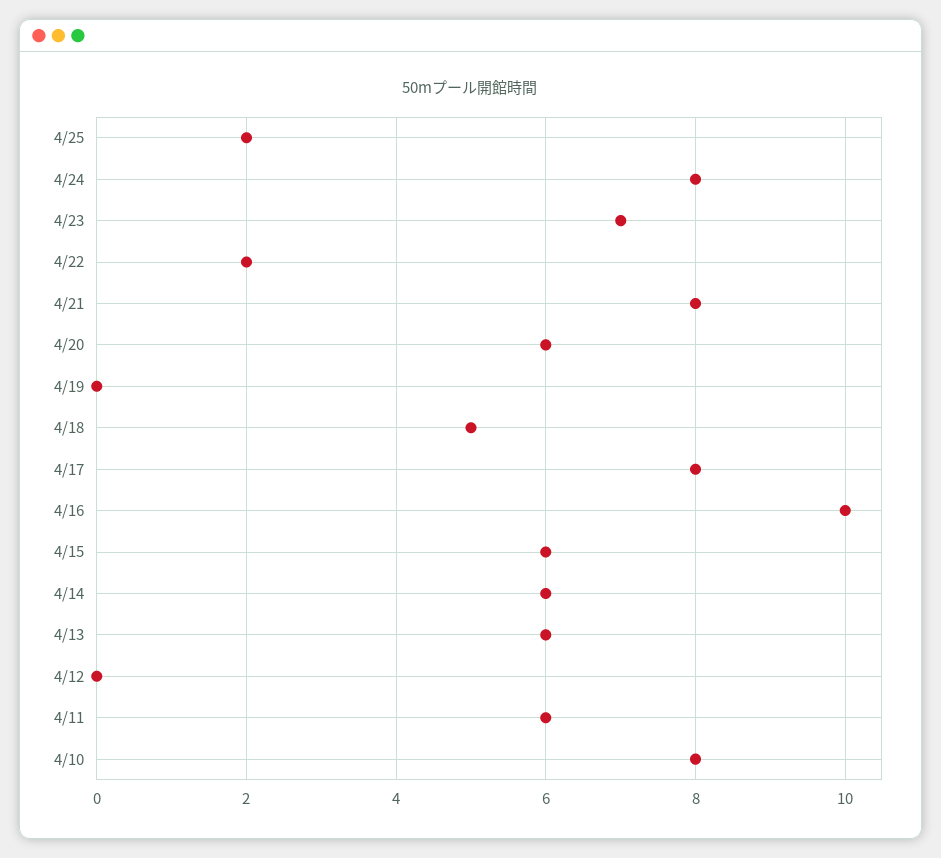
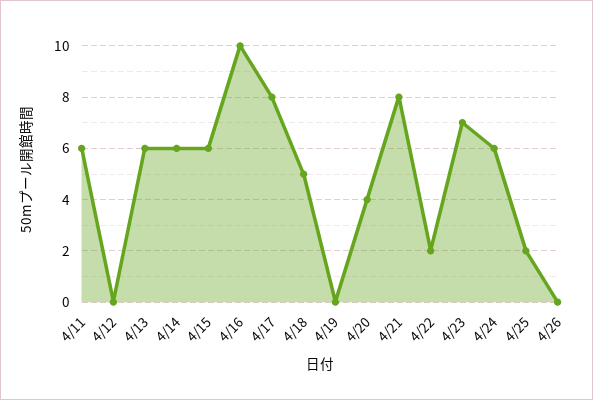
4/24: 8 -> 6
4/20: 6 -> 4
4/10: 8 -> none
4/26: none -> 0

